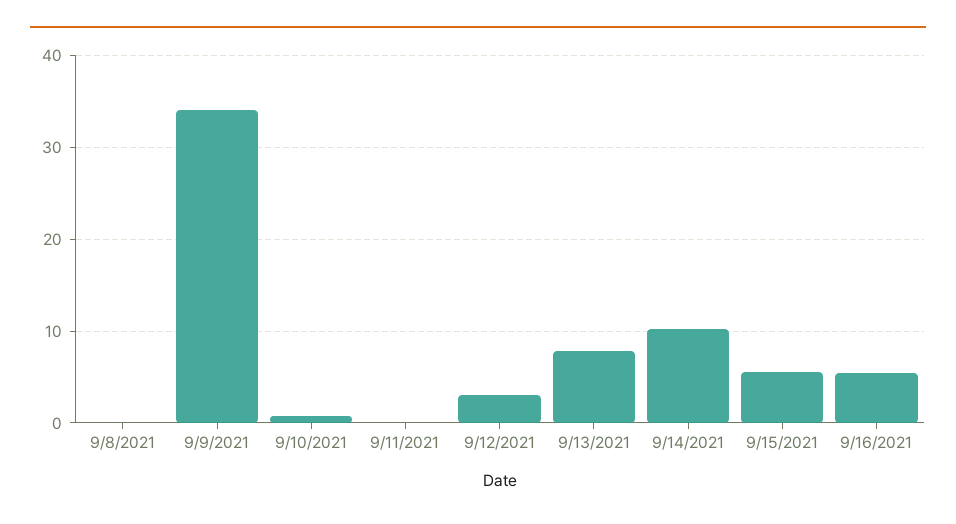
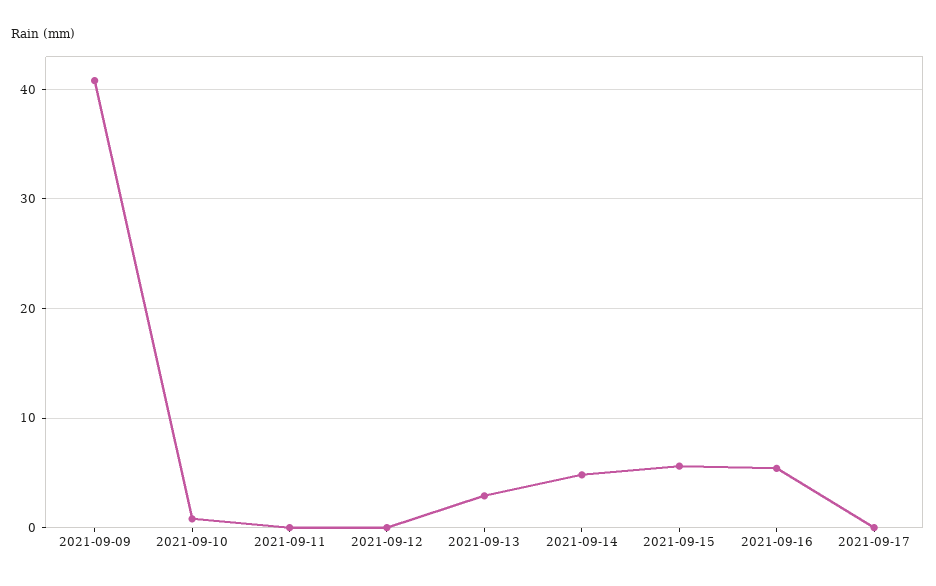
9/8/2021: 0 -> none
9/9/2021: 34 -> 41
9/12/2021: 3 -> 0
9/13/2021: 8 -> 3
9/14/2021: 10 -> 5
2021-09-17: none -> 0

